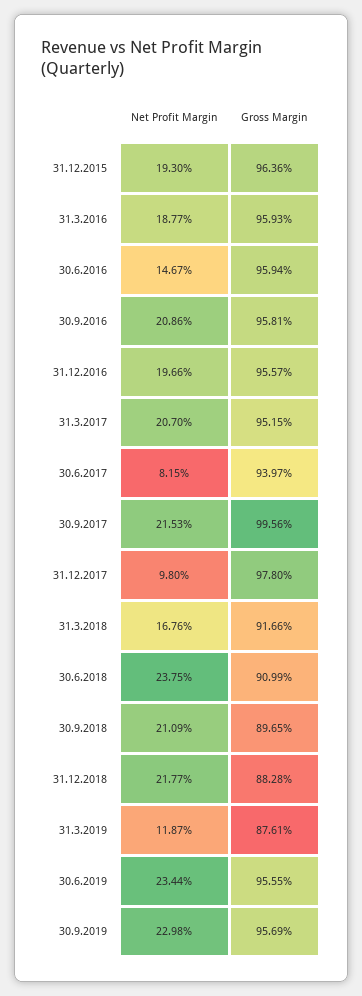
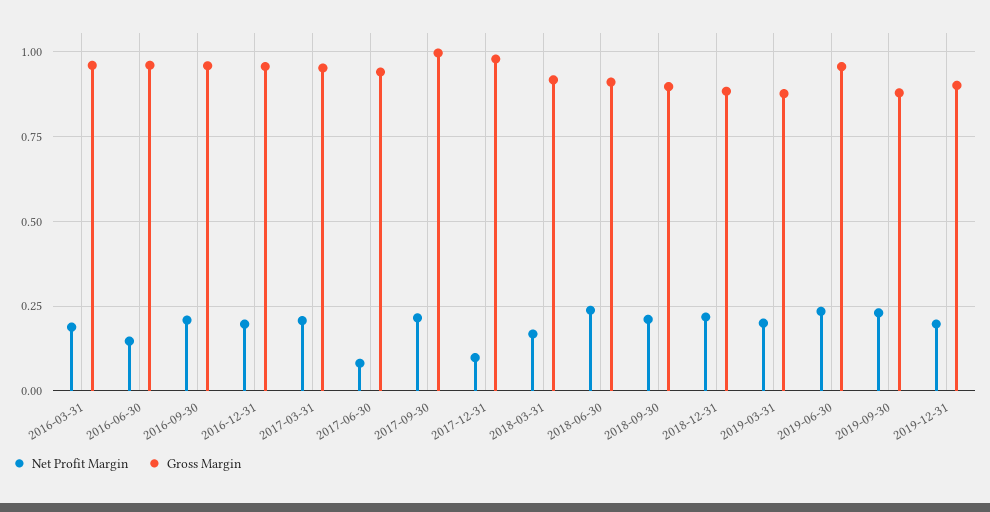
Net Profit Margin, 31.12.2015: 0.193 -> none
Gross Margin, 31.12.2015: 0.9636 -> none
Net Profit Margin, 31.3.2019: 0.1187 -> 0.2
Gross Margin, 30.9.2019: 0.9569 -> 0.875
Net Profit Margin, 2019-12-31: none -> 0.2
Gross Margin, 2019-12-31: none -> 0.9

